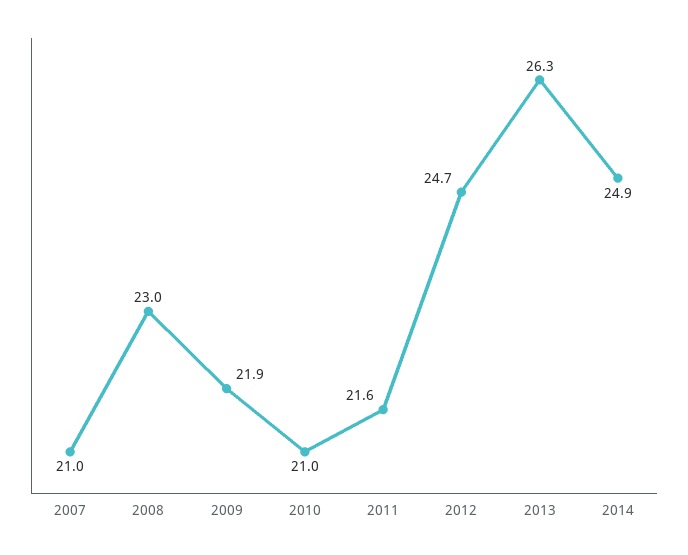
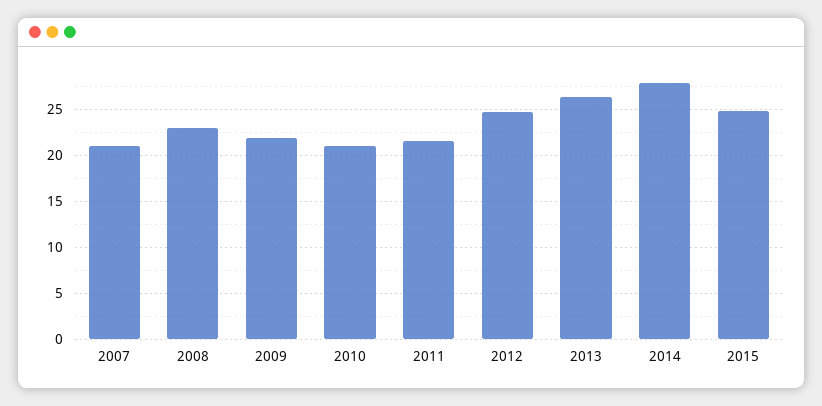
2014: 24.9 -> 28
2015: none -> 25

